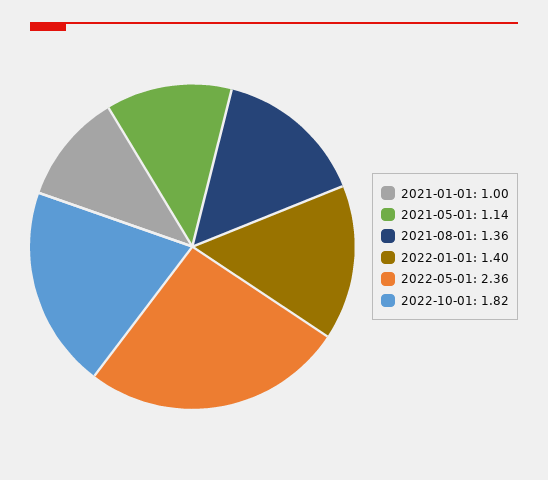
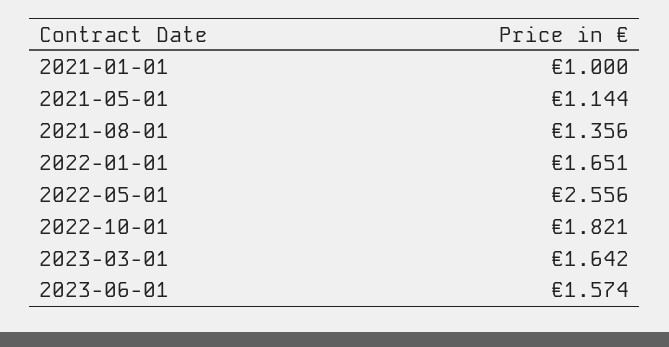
2022-01-01: 1.4 -> 1.651
2022-05-01: 2.36 -> 2.556
2023-03-01: none -> 1.642
2023-06-01: none -> 1.574

